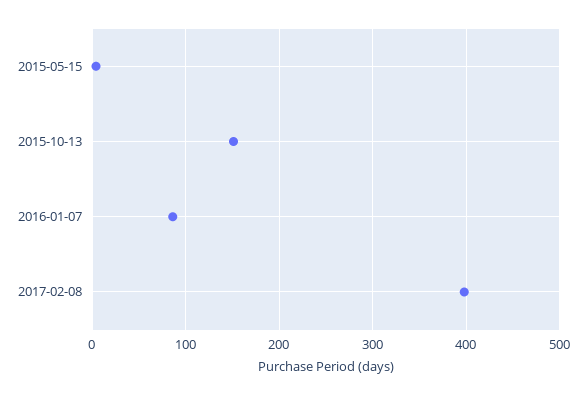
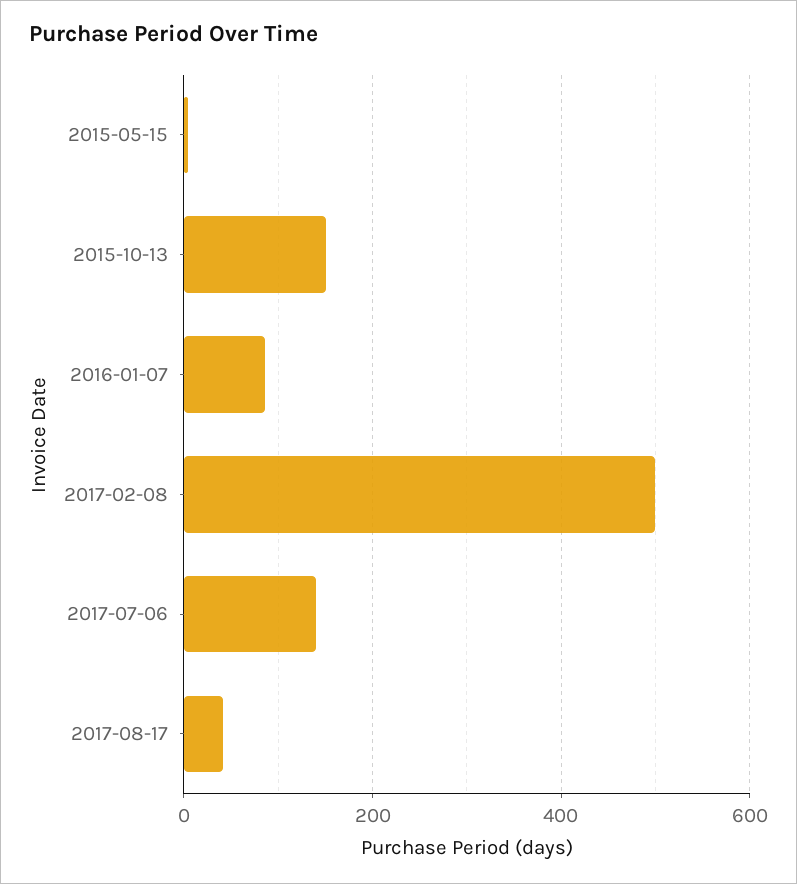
2017-02-08: 400 -> 500
2017-07-06: none -> 140
2017-08-17: none -> 40

